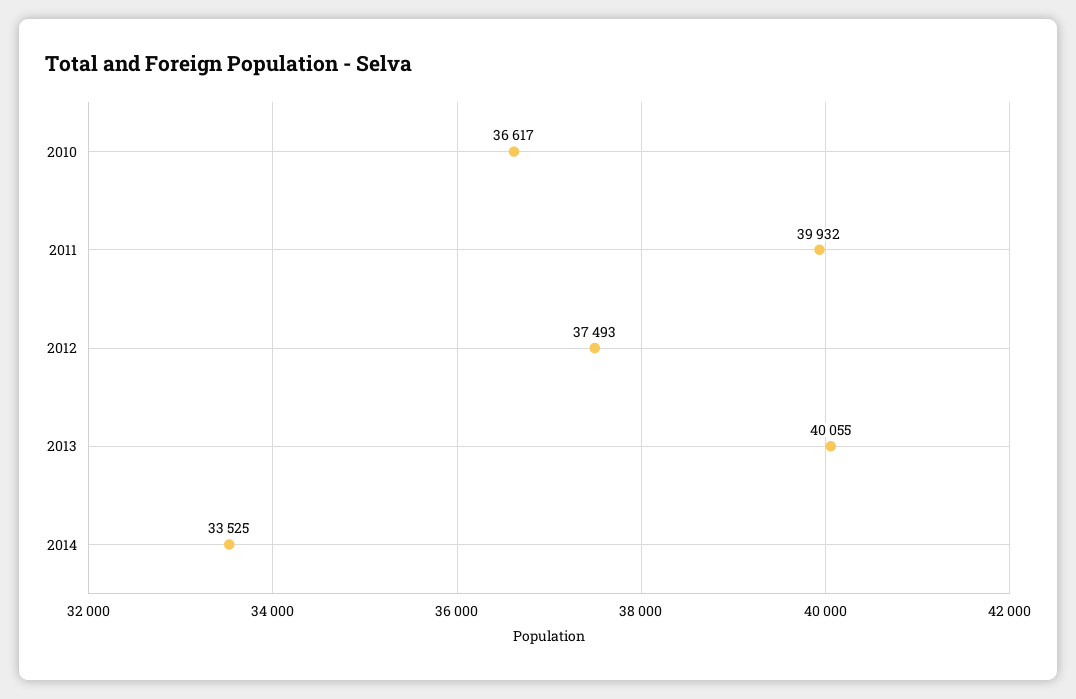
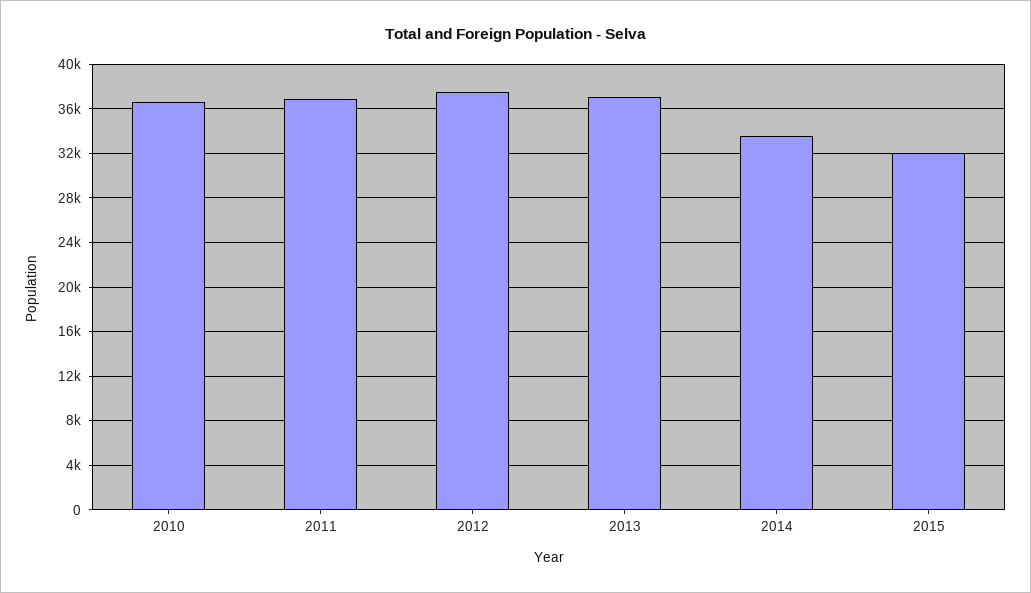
2011: 39932 -> 37000
2013: 40055 -> 37000
2015: none -> 32000

